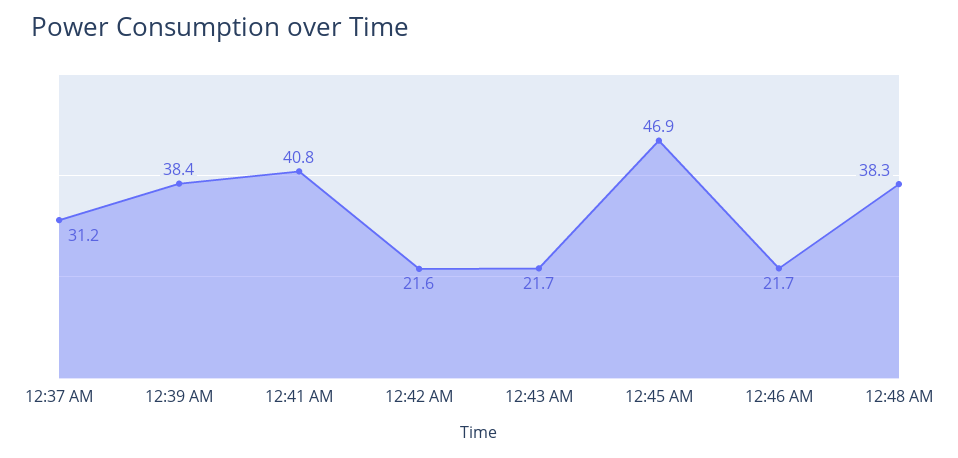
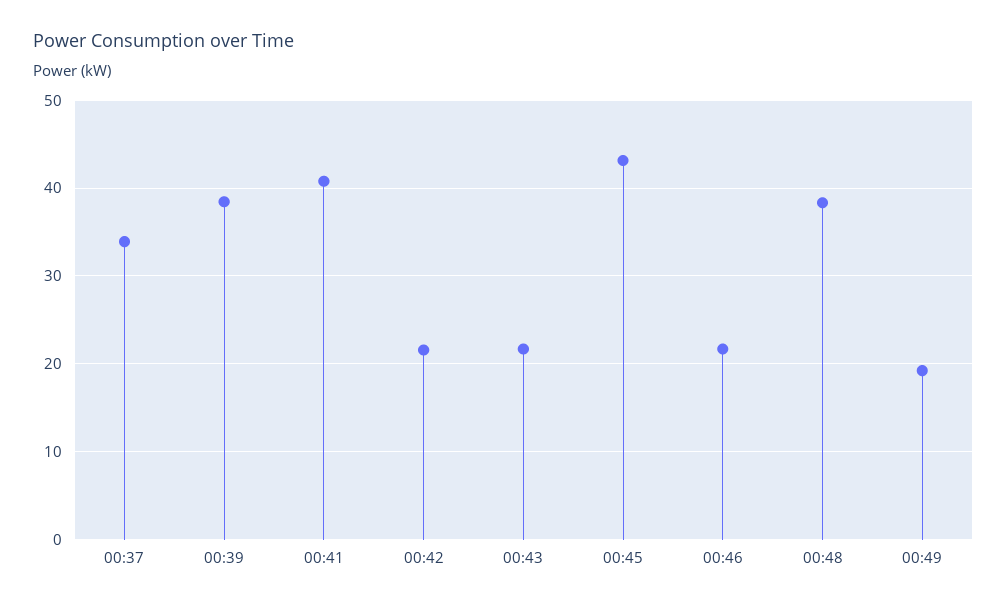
12:37 AM: 31.2 -> 34
12:45 AM: 46.9 -> 43
00:49: none -> 19

